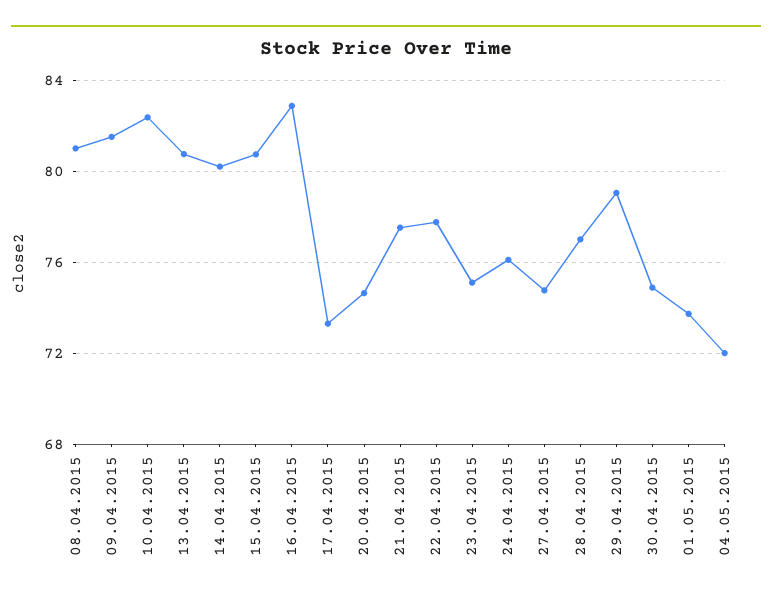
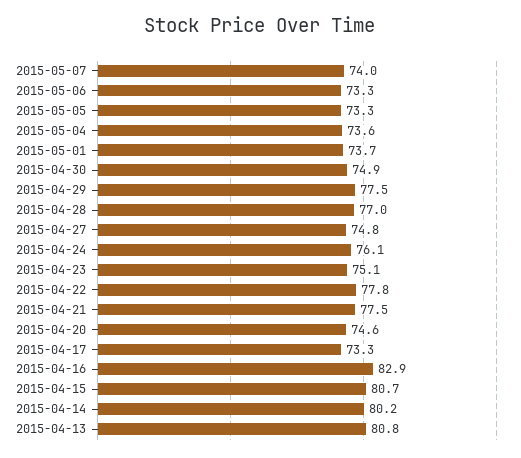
08.04.2015: 81 -> none
09.04.2015: 81.5 -> none
10.04.2015: 82.5 -> none
29.04.2015: 79 -> 77.5
04.05.2015: 72 -> 73.6
2015-05-07: none -> 74
2015-05-06: none -> 73.3
2015-05-05: none -> 73.3

